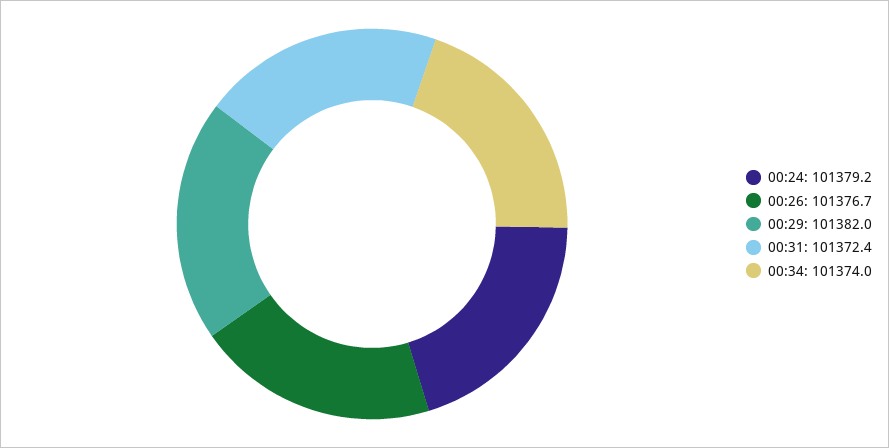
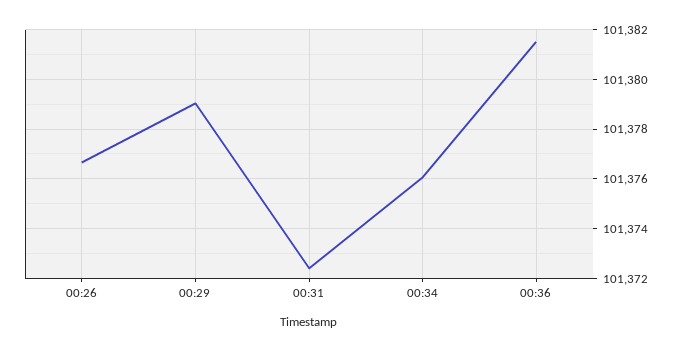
00:24: 101379.2 -> none
00:29: 101382 -> 101379
00:34: 101374 -> 101376
00:36: none -> 101381.5

